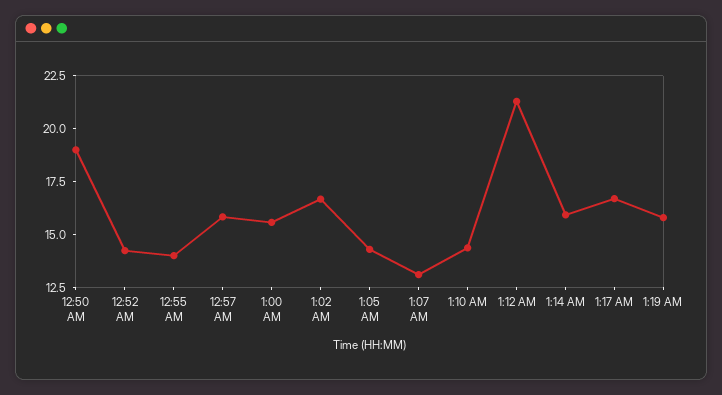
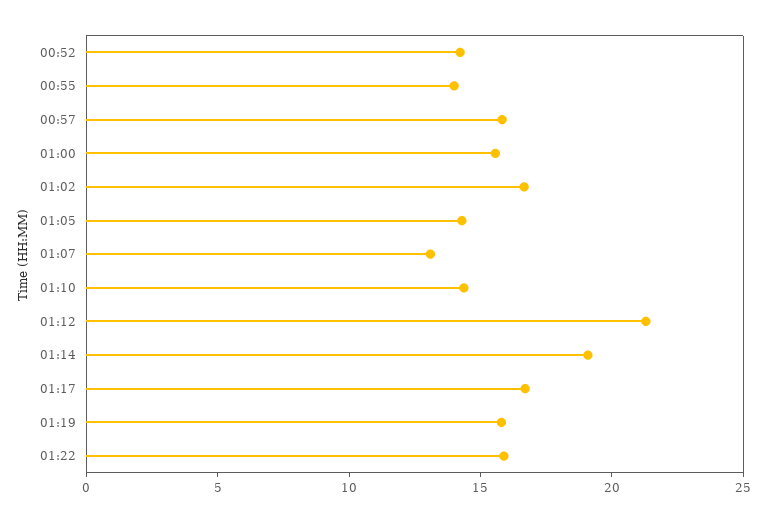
12:50 AM: 19 -> none
1:14 AM: 16 -> 19
01:22: none -> 16

